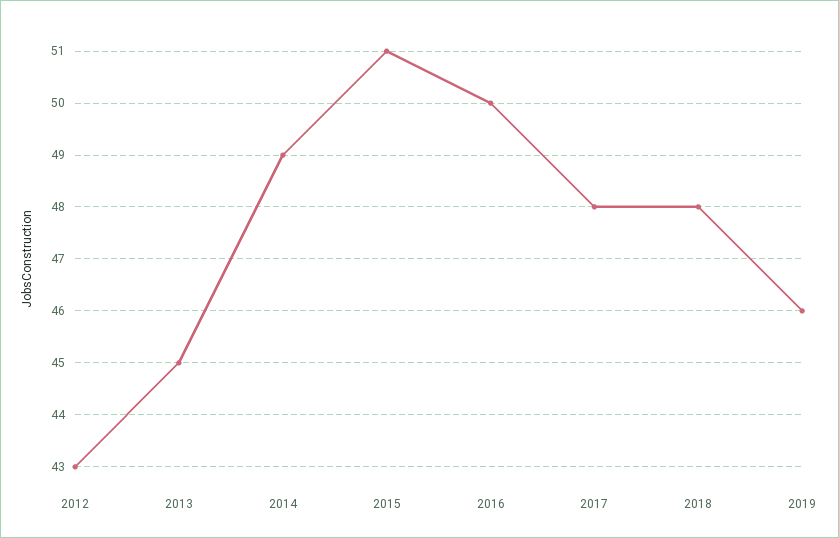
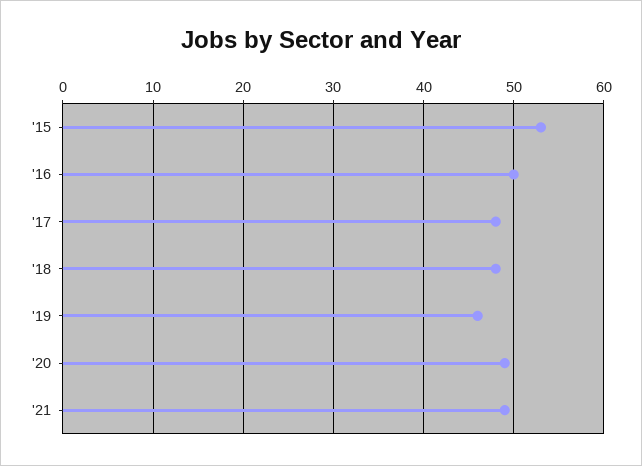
2012: 43 -> none
2013: 45 -> none
2014: 49 -> none
2015: 51 -> 53
'20: none -> 49
'21: none -> 49

